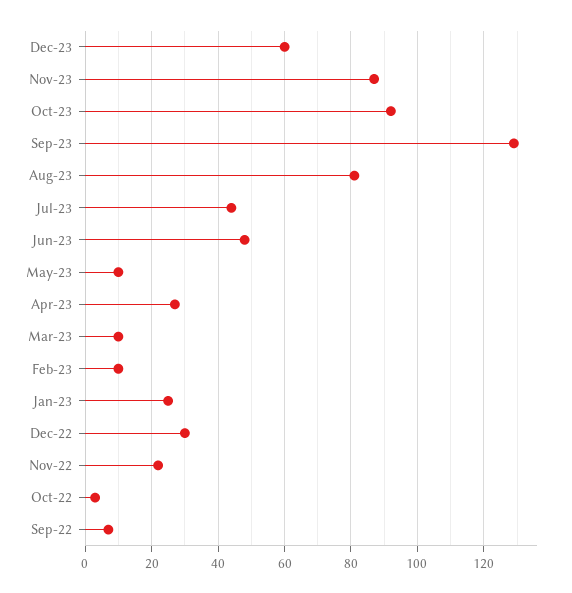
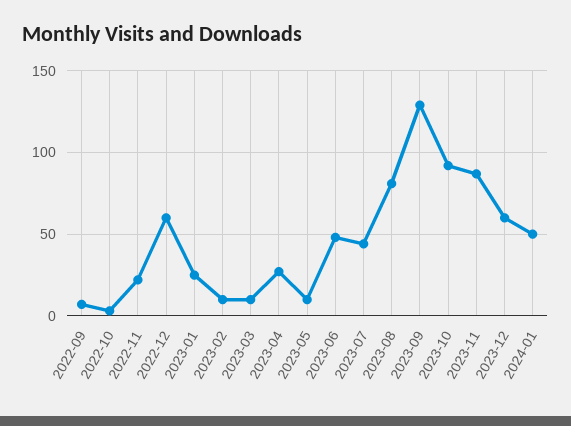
Dec-22: 30 -> 60
2024-01: none -> 50

